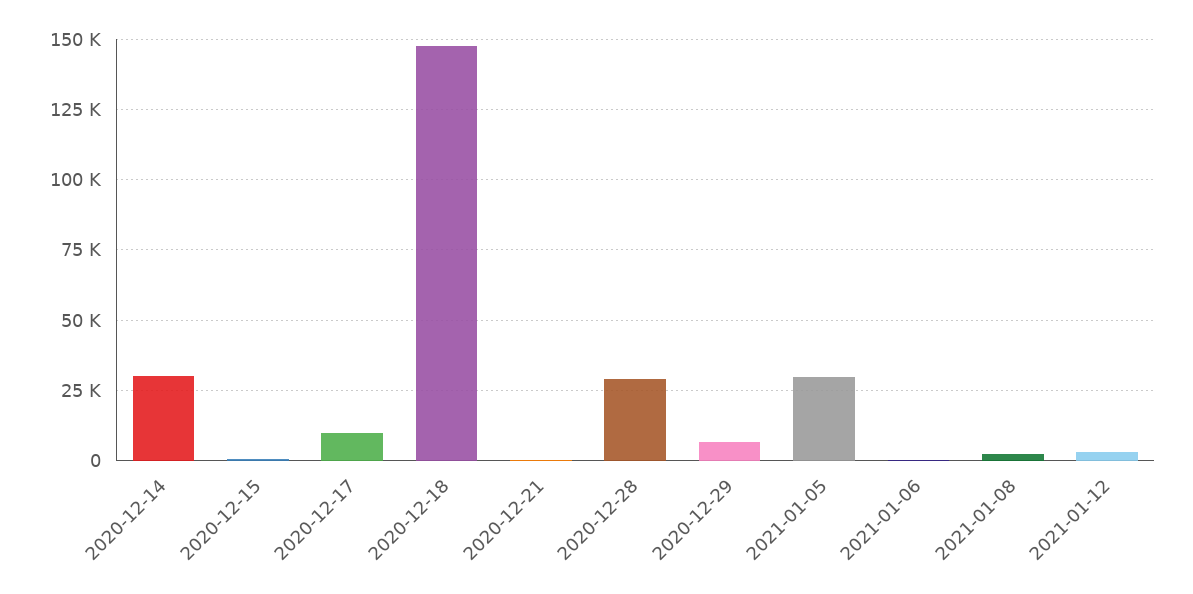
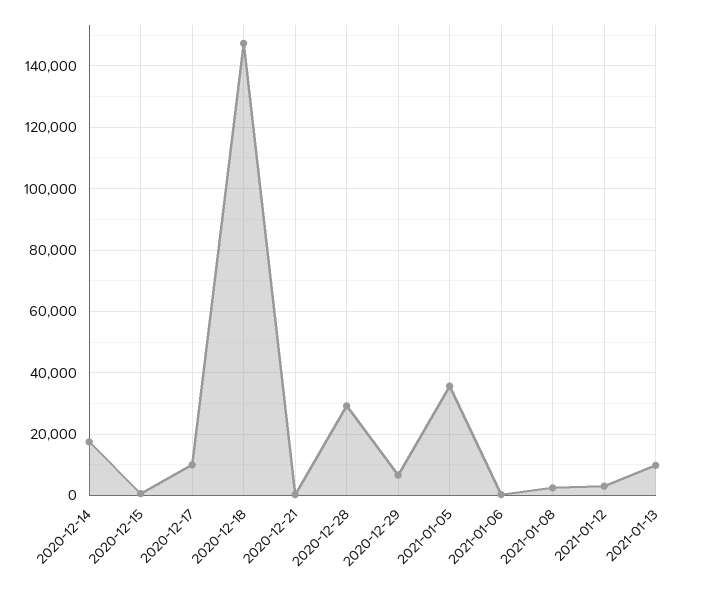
2020-12-14: 30000 -> 18000
2021-01-05: 30000 -> 36000
2021-01-13: none -> 10000

